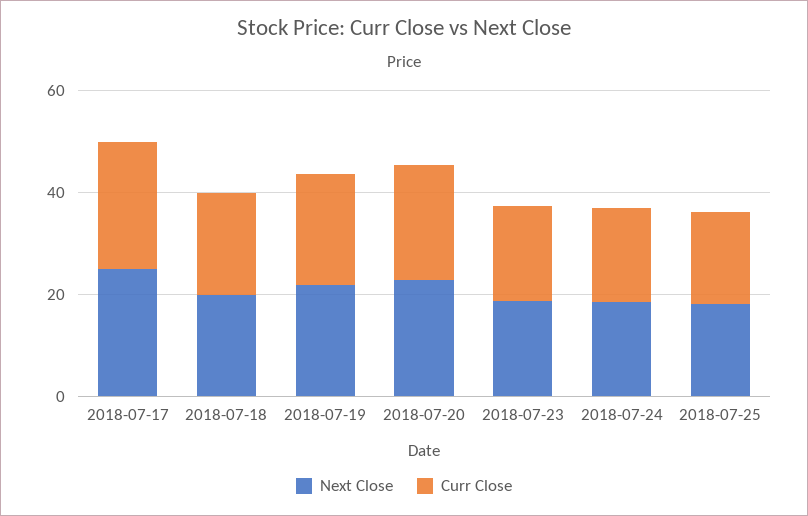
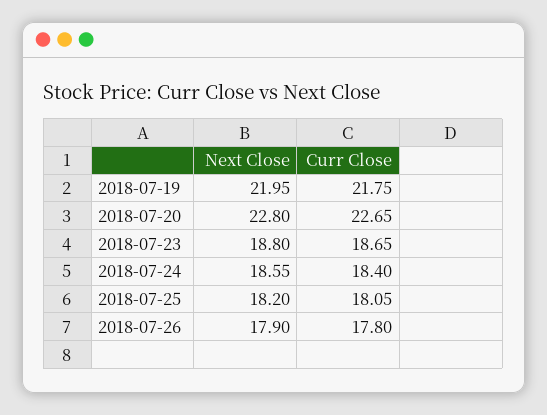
Next Close, 2018-07-17: 25 -> none
Curr Close, 2018-07-17: 25 -> none
Next Close, 2018-07-18: 20 -> none
Curr Close, 2018-07-18: 20 -> none
Next Close, 2018-07-26: none -> 17.9
Curr Close, 2018-07-26: none -> 17.8

